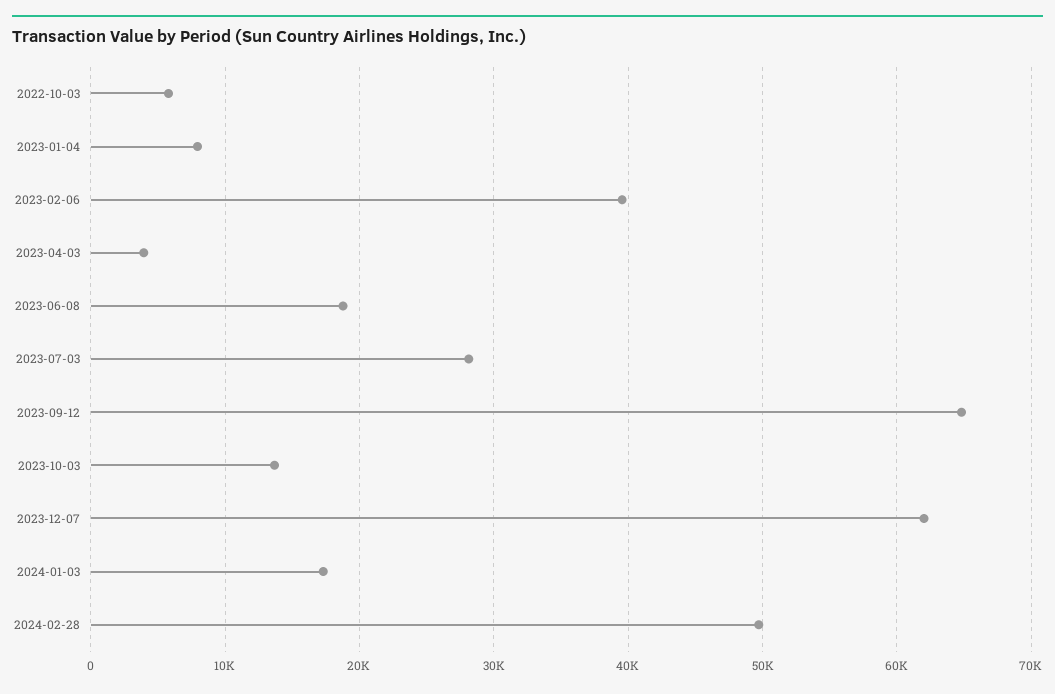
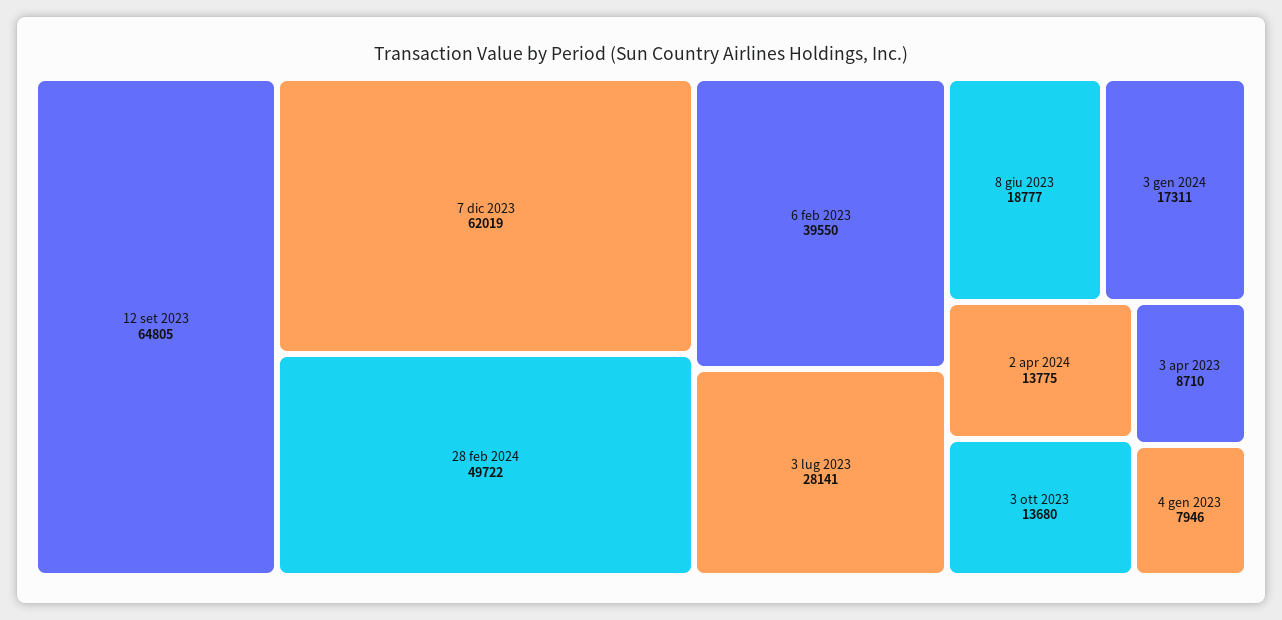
2022-10-03: 6000 -> none
2023-04-03: 4000 -> 8710
2 apr 2024: none -> 13775

